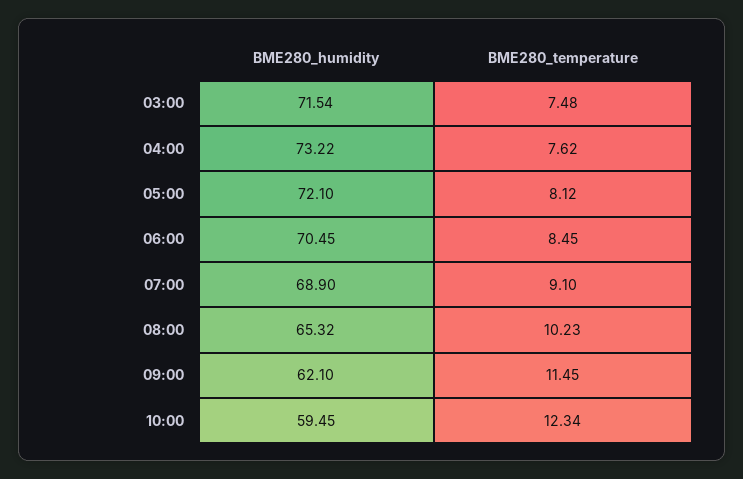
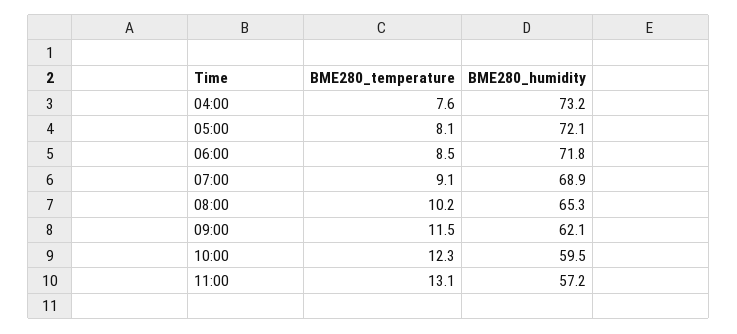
BME280_humidity, 03:00: 71.54 -> none
BME280_temperature, 03:00: 7.48 -> none
BME280_humidity, 06:00: 70.45 -> 71.8
BME280_temperature, 11:00: none -> 13.1
BME280_humidity, 11:00: none -> 57.2

